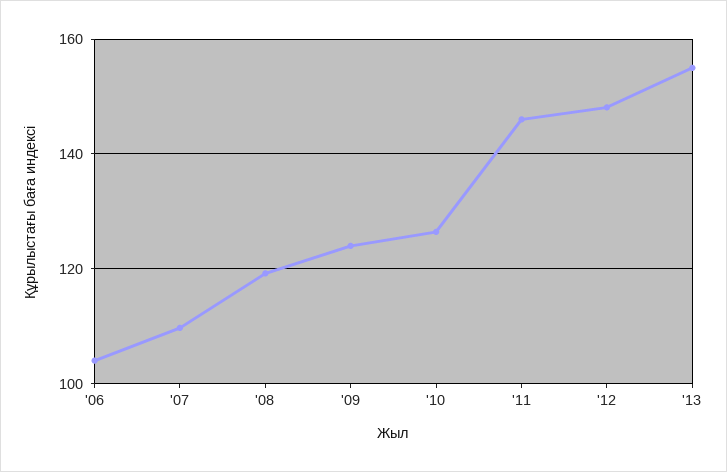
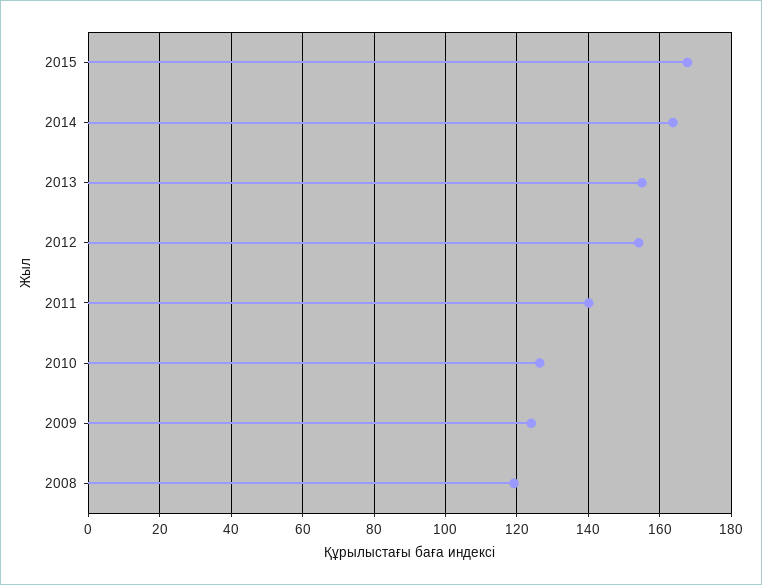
'06: 104 -> none
'07: 110 -> none
'11: 146 -> 140
'12: 148 -> 154
2015: none -> 168
2014: none -> 164

